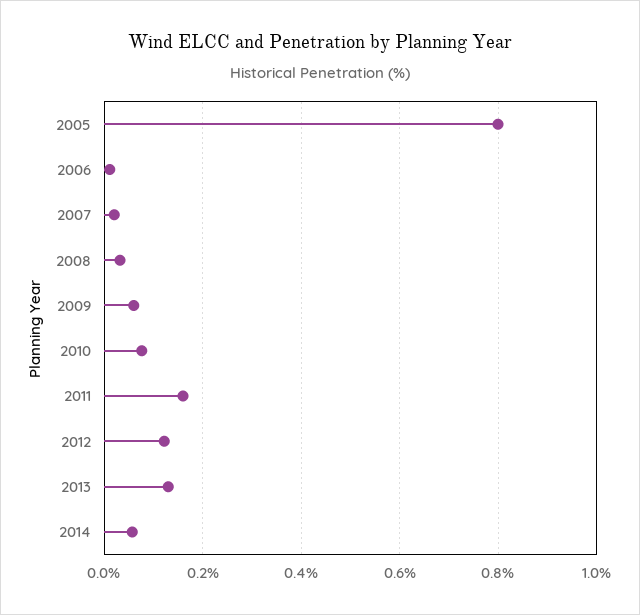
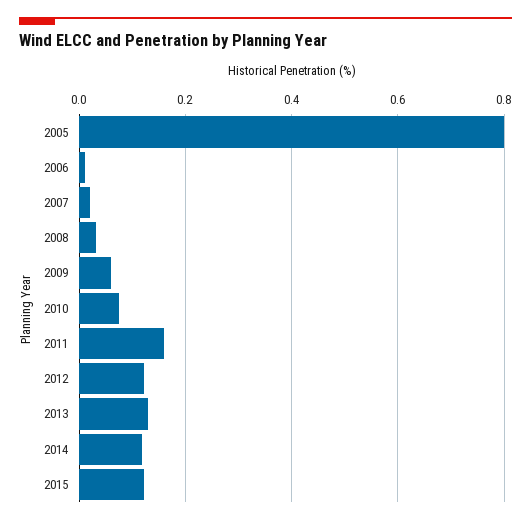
2014: 0.06 -> 0.12
2015: none -> 0.12

